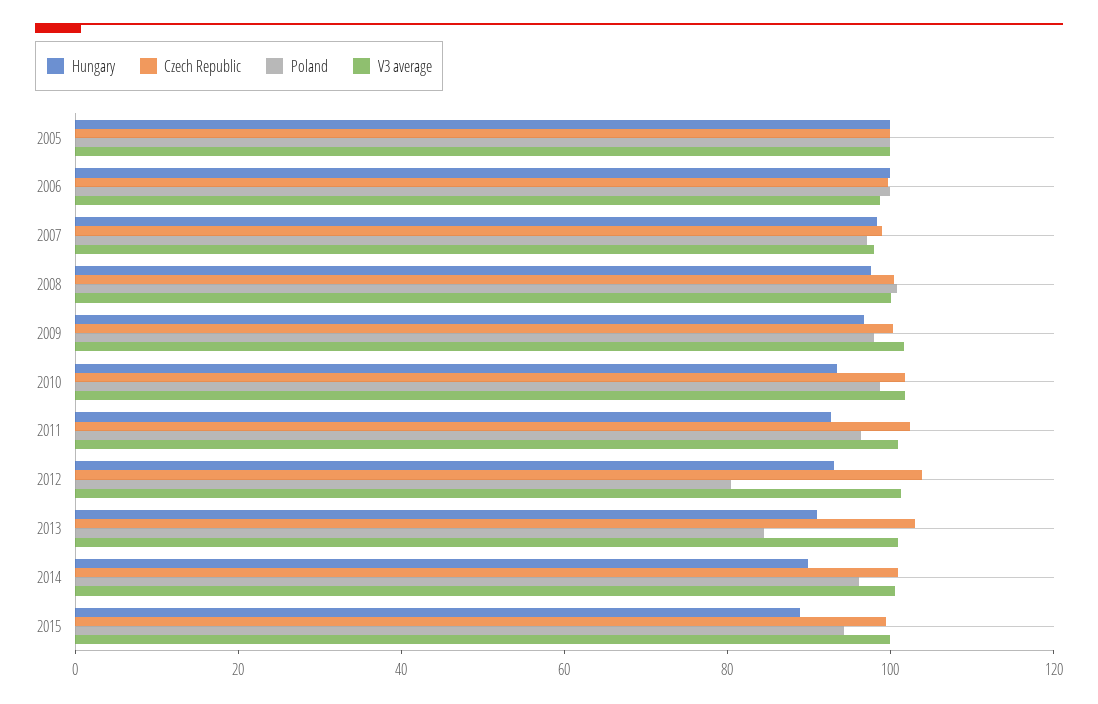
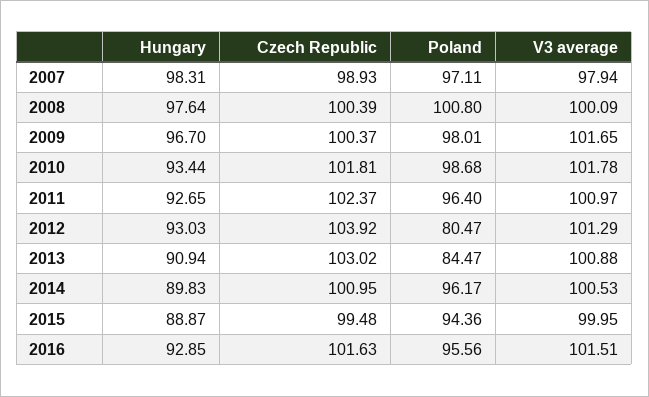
Hungary, 2005: 100 -> none
Czech Republic, 2005: 100 -> none
Poland, 2005: 100 -> none
V3 average, 2005: 100 -> none
Hungary, 2006: 100 -> none
Czech Republic, 2006: 100 -> none
Poland, 2006: 100 -> none
V3 average, 2006: 100 -> none
Hungary, 2016: none -> 92.85
Czech Republic, 2016: none -> 101.63
Poland, 2016: none -> 95.56
V3 average, 2016: none -> 101.51

